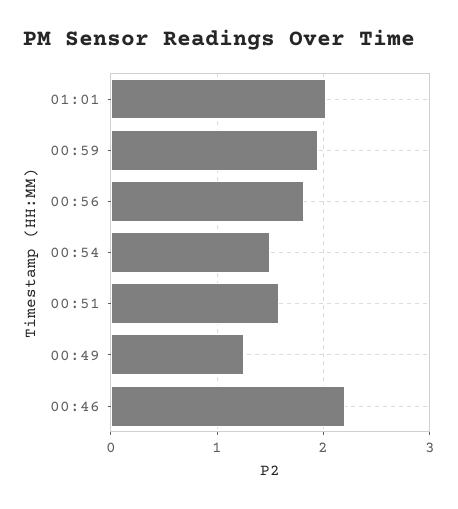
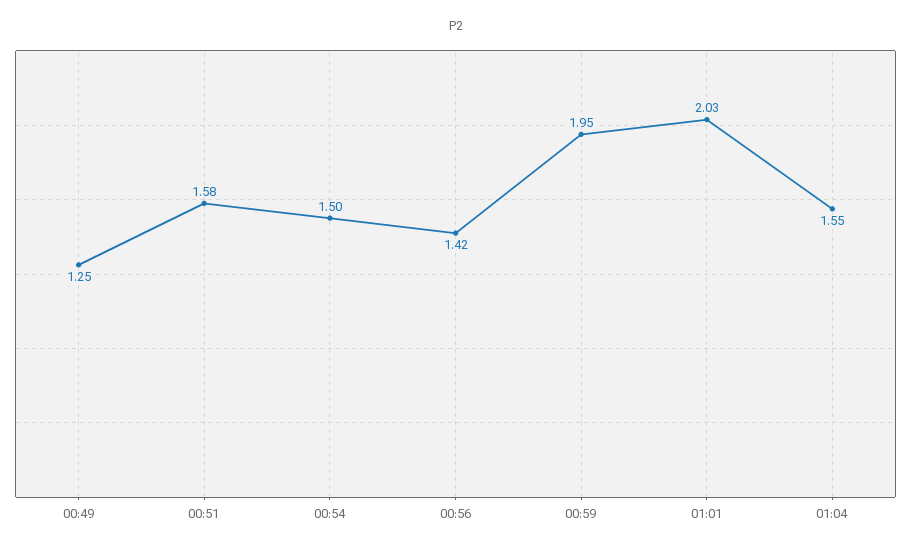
00:56: 1.8 -> 1.42
00:46: 2.2 -> none
01:04: none -> 1.55

